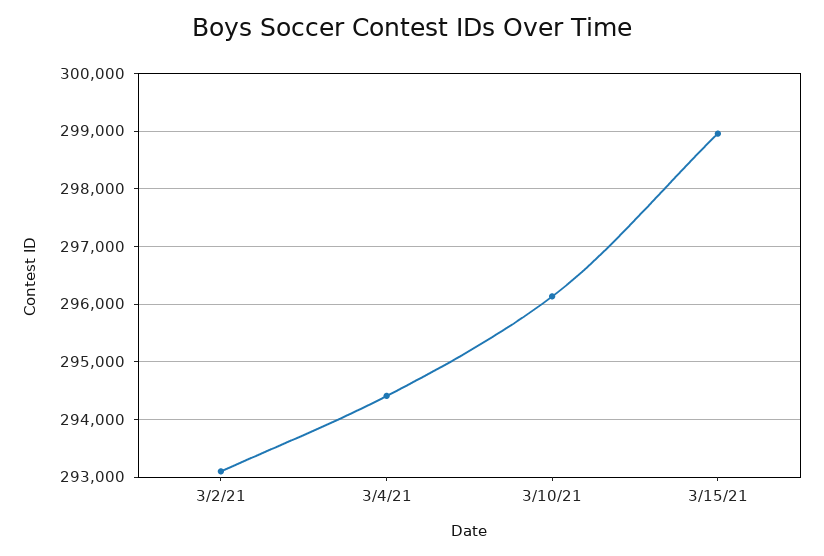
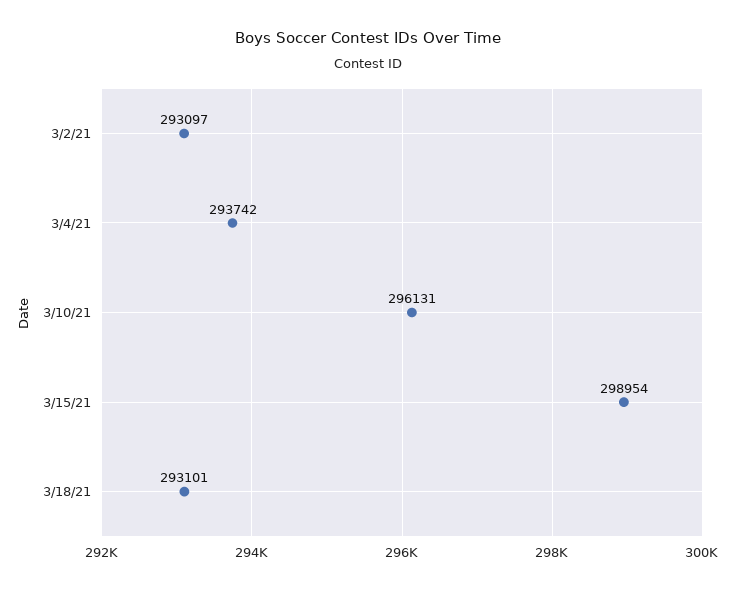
3/4/21: 294400 -> 293742
3/18/21: none -> 293101

